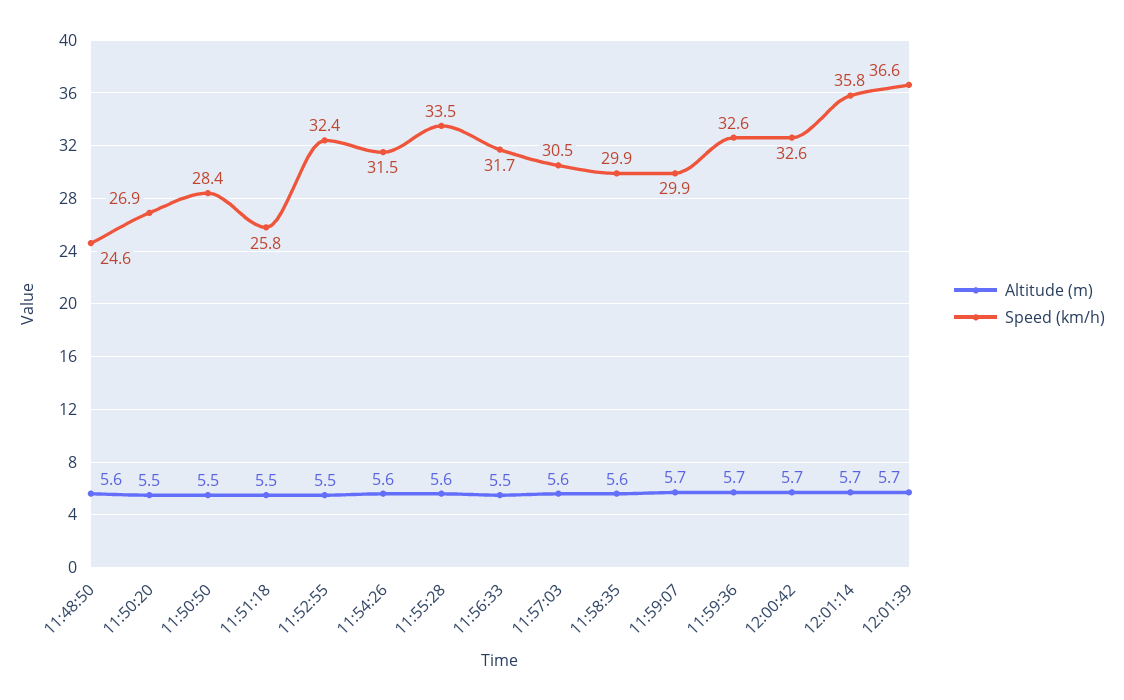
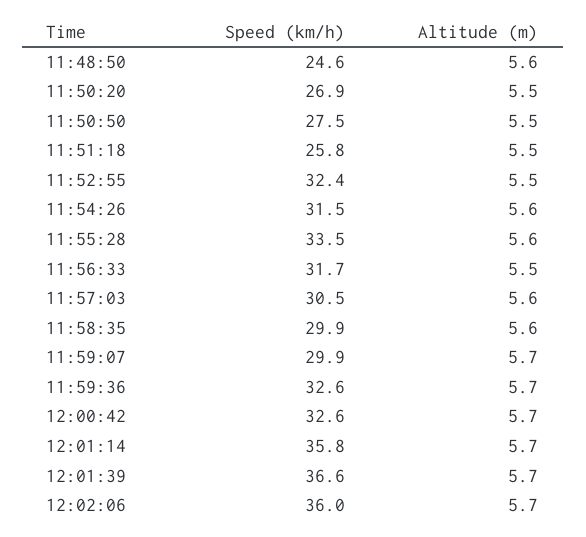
Speed (km/h), 11:50:50: 28.4 -> 27.5
Speed (km/h), 12:02:06: none -> 36
Altitude (m), 12:02:06: none -> 5.7

